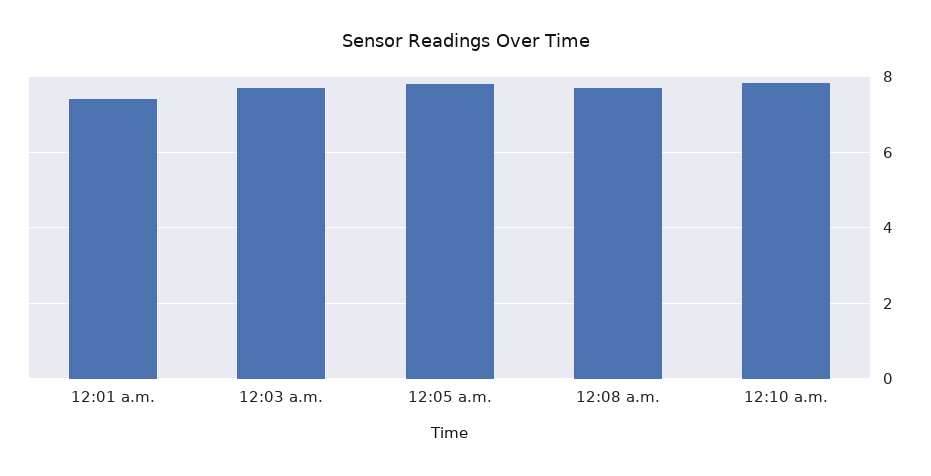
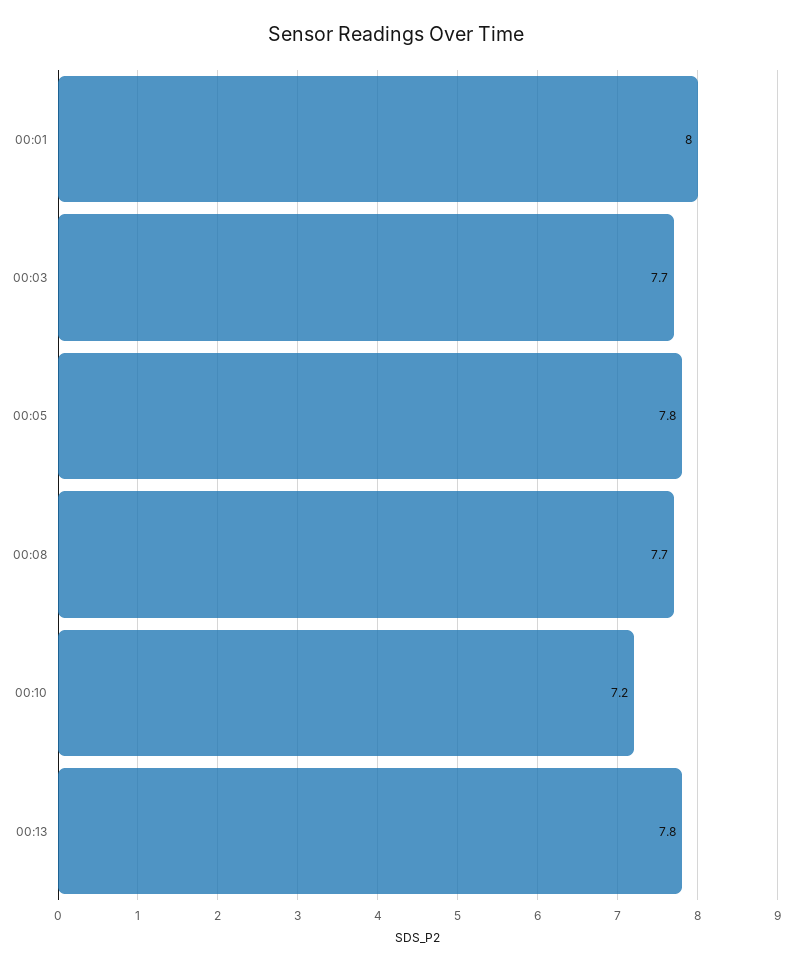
12:01 a.m.: 7.4 -> 8
12:10 a.m.: 7.8 -> 7.2
00:13: none -> 7.8

